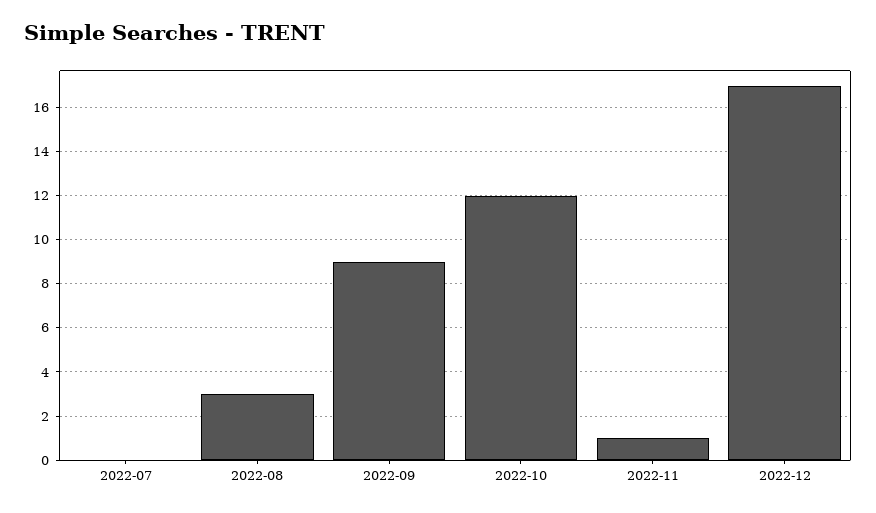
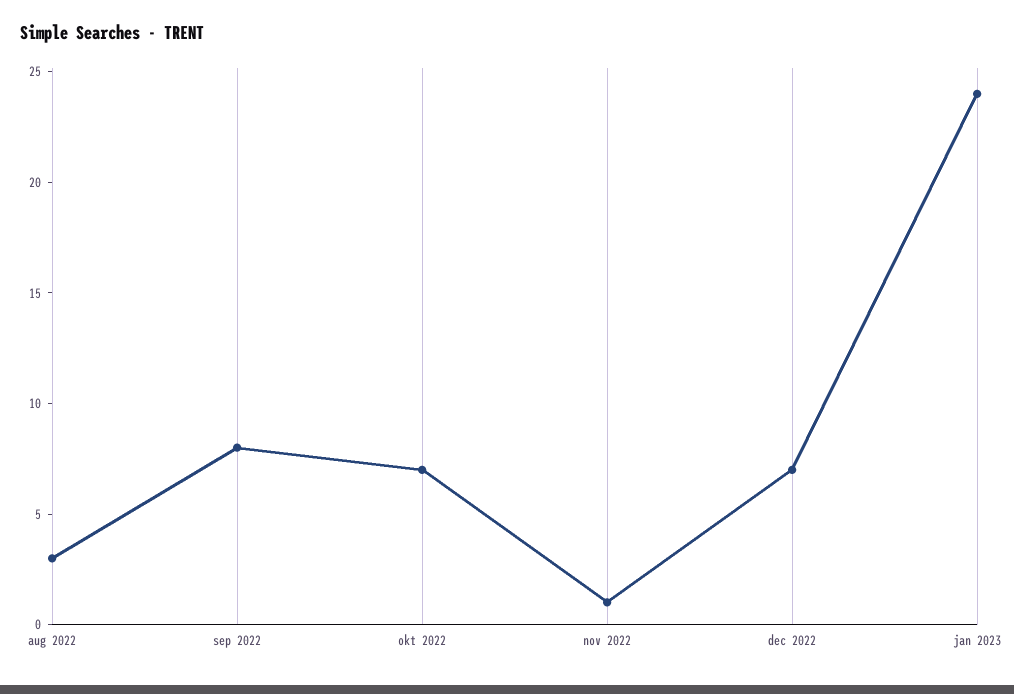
2022-07: 0 -> none
2022-09: 9 -> 8
2022-10: 12 -> 7
2022-12: 17 -> 7
jan 2023: none -> 24

